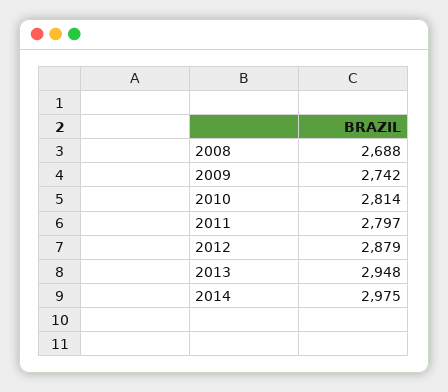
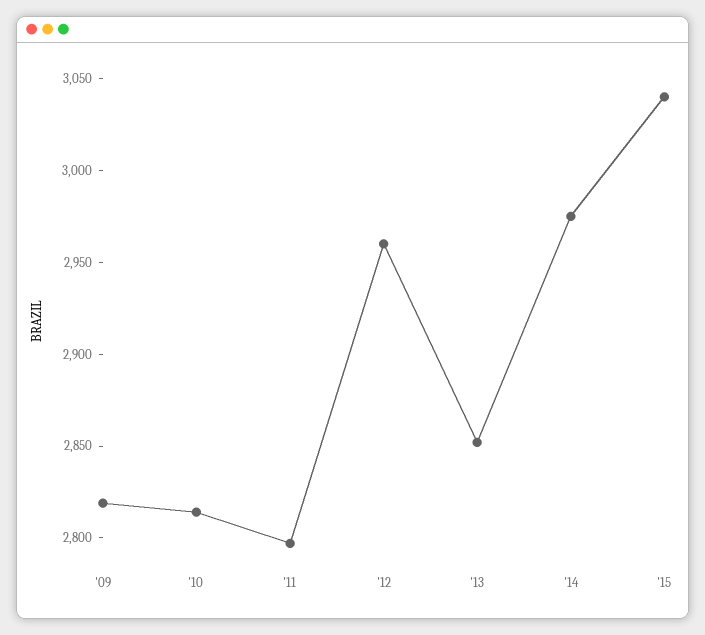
2008: 2688 -> none
2009: 2742 -> 2820
2012: 2879 -> 2960
2013: 2948 -> 2850
'15: none -> 3040

